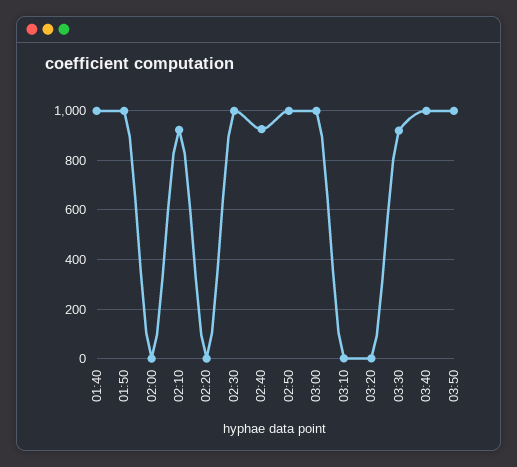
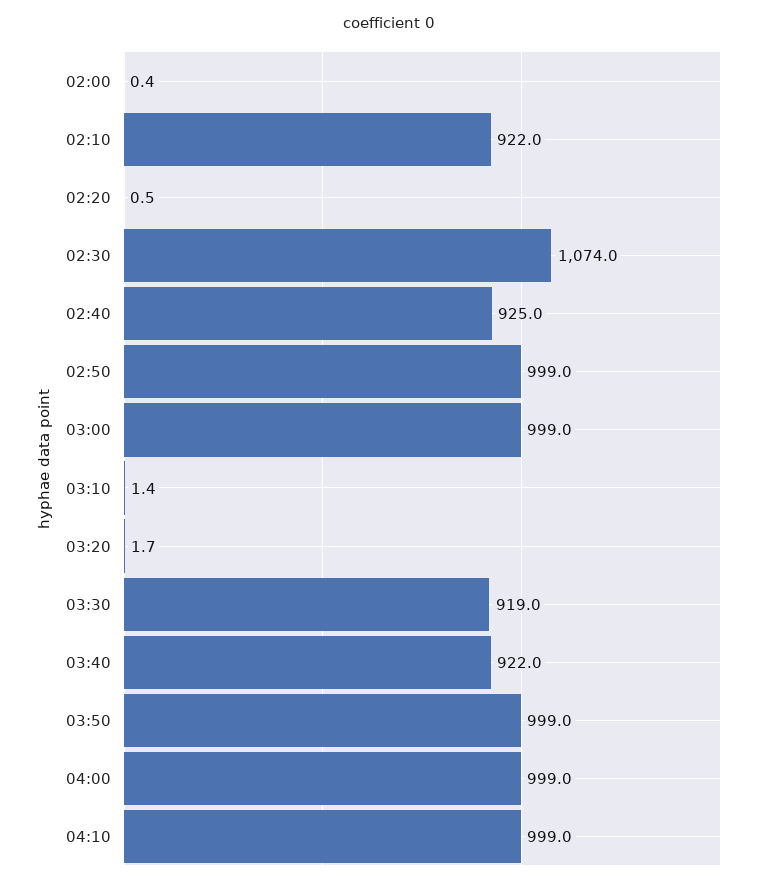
01:40: 1000 -> none
01:50: 1000 -> none
02:30: 1000 -> 1074
03:40: 1000 -> 922
04:00: none -> 999
04:10: none -> 999

